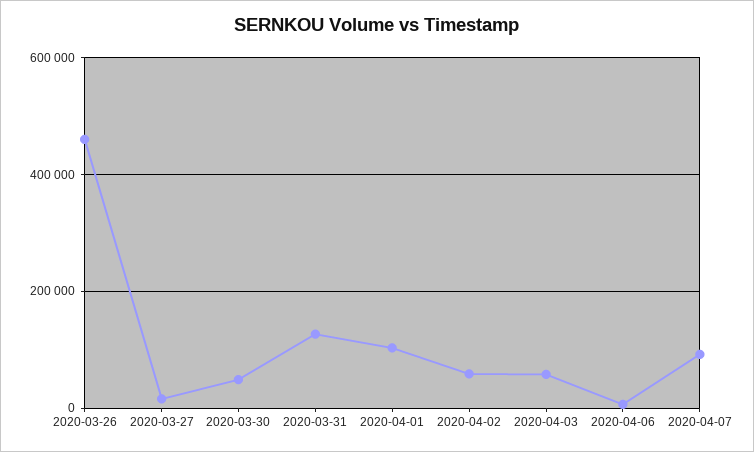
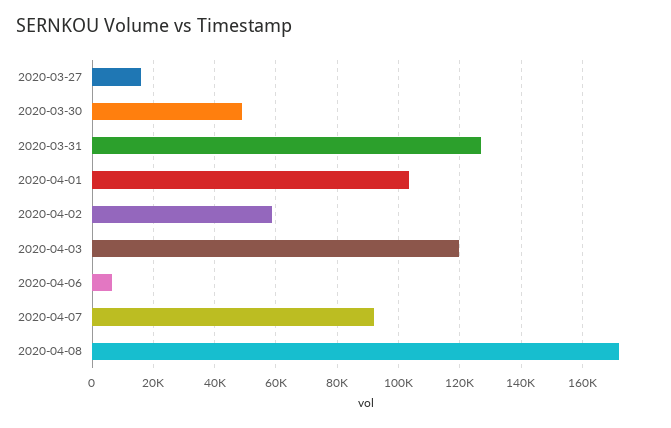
2020-03-26: 460000 -> none
2020-04-03: 60000 -> 120000
2020-04-08: none -> 172000

